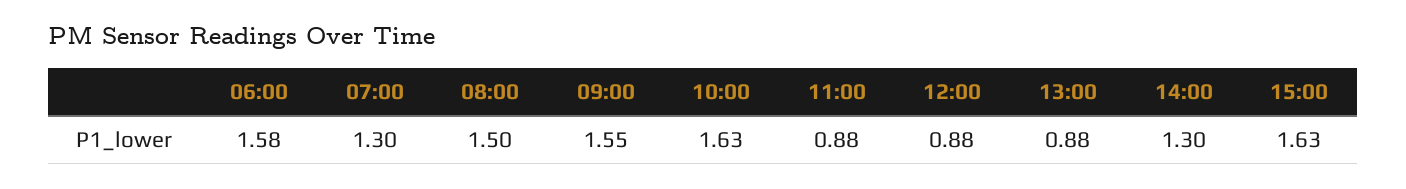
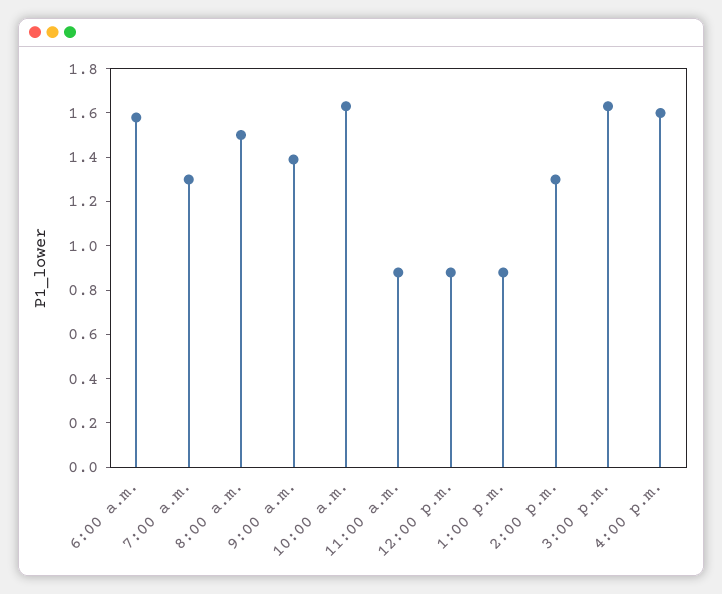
09:00: 1.55 -> 1.4
4:00 p.m.: none -> 1.6

